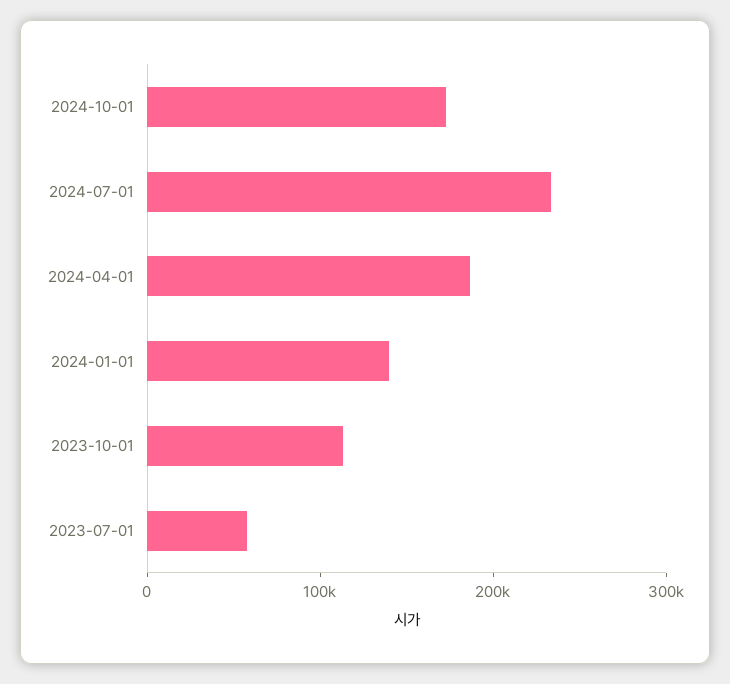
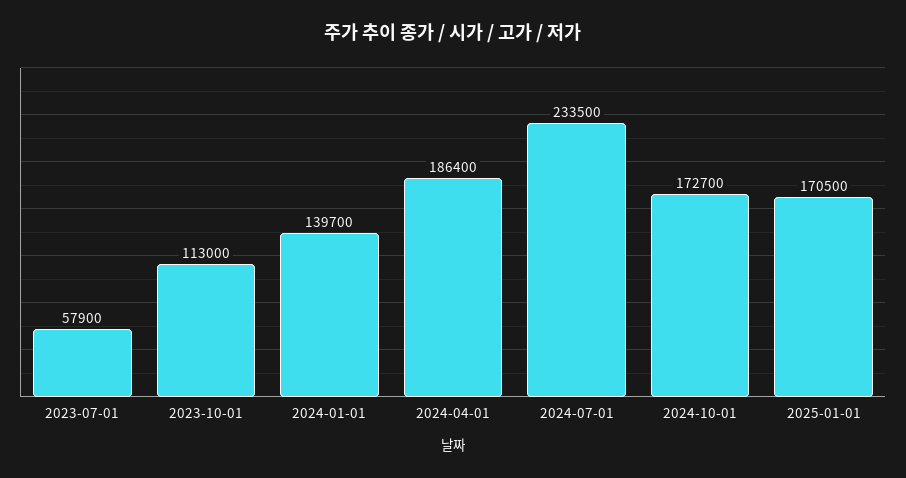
2025-01-01: none -> 170500

